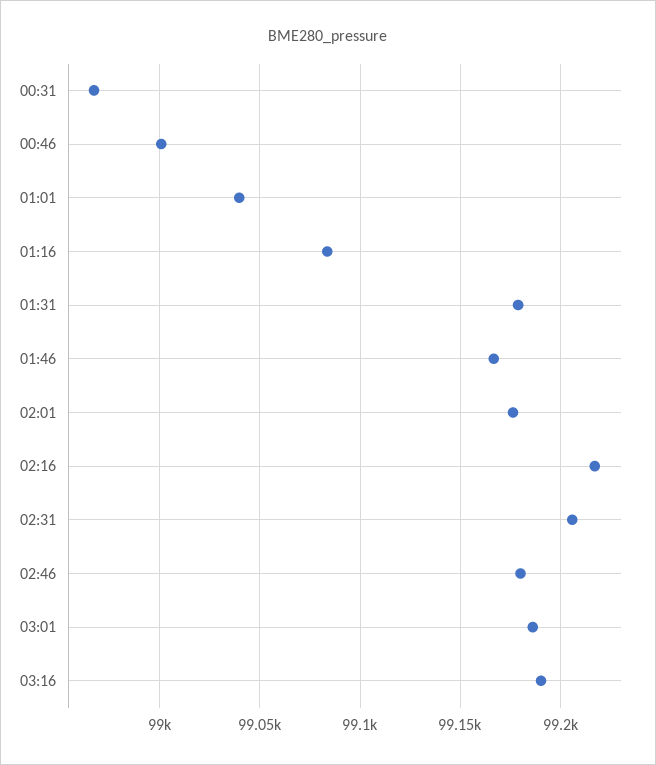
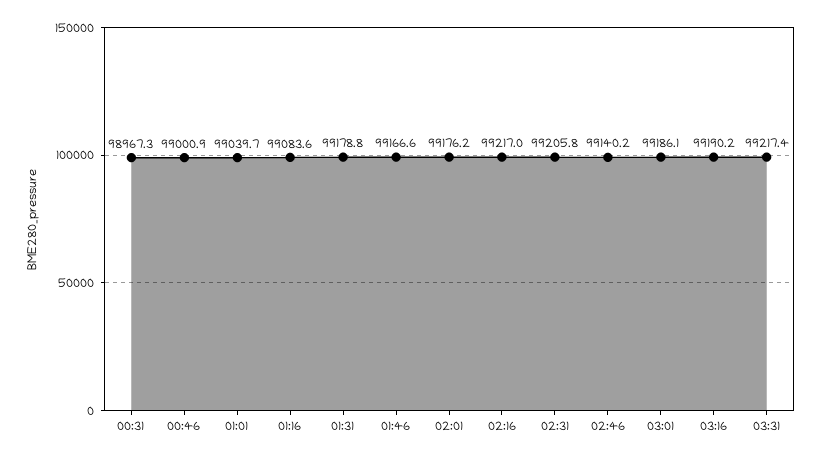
02:46: 99180 -> 99140.2
03:31: none -> 99217.4

